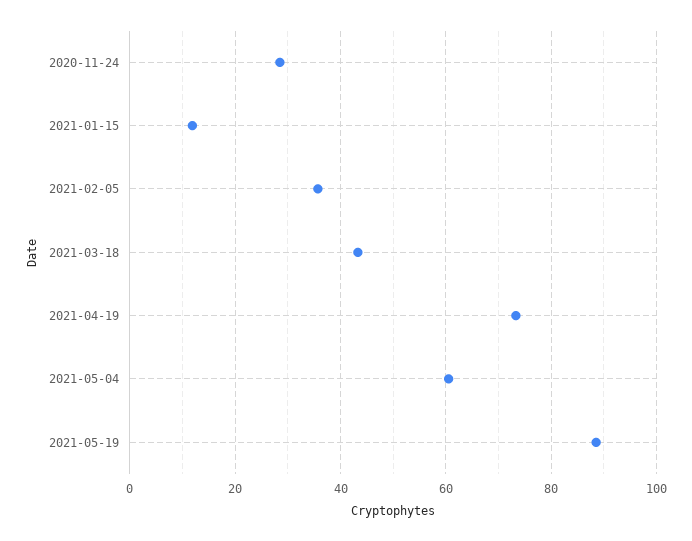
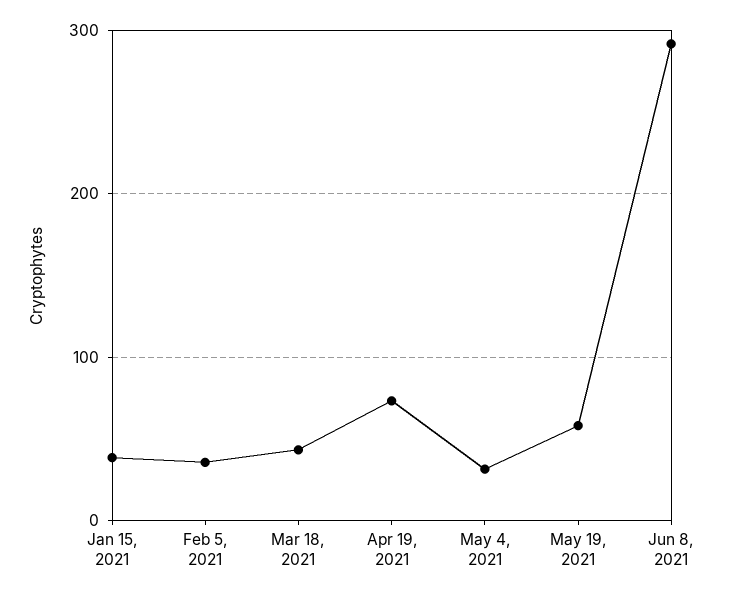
2020-11-24: 28 -> none
2021-01-15: 12 -> 40
2021-05-04: 60 -> 30
2021-05-19: 88 -> 60
Jun 8, 2021: none -> 290

